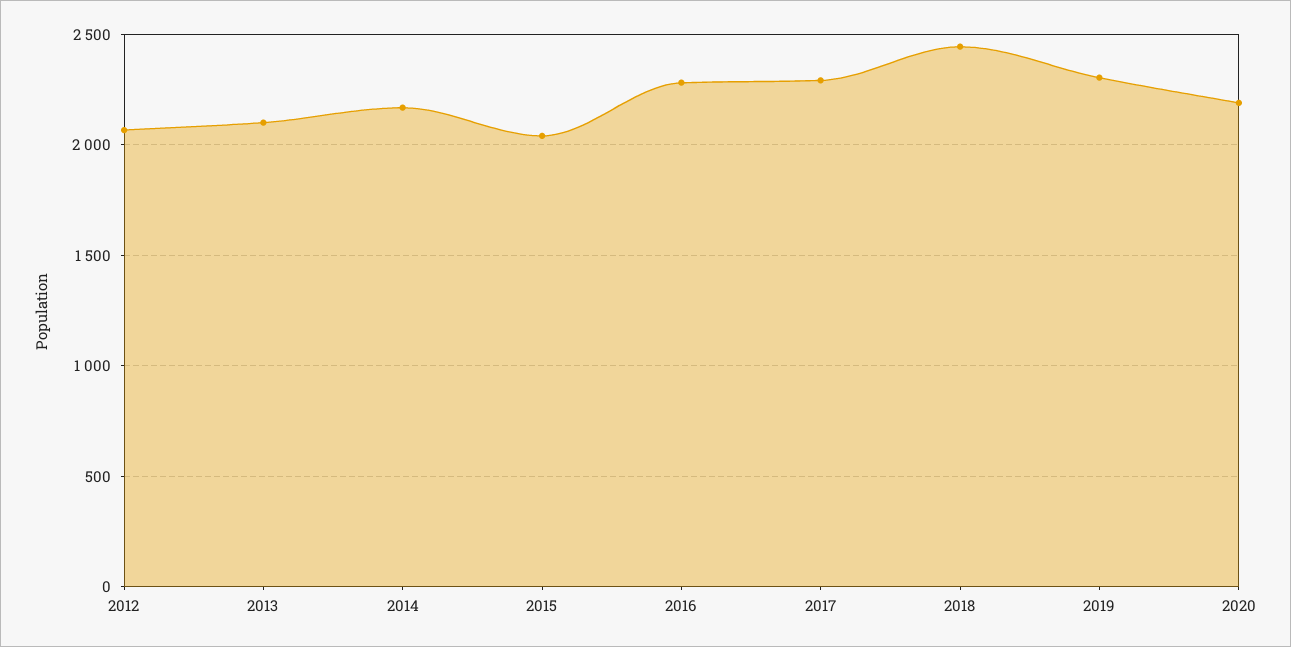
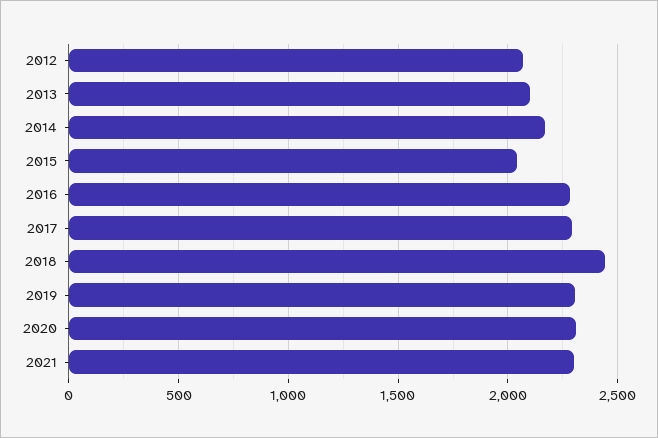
2020: 2200 -> 2300
2021: none -> 2300

